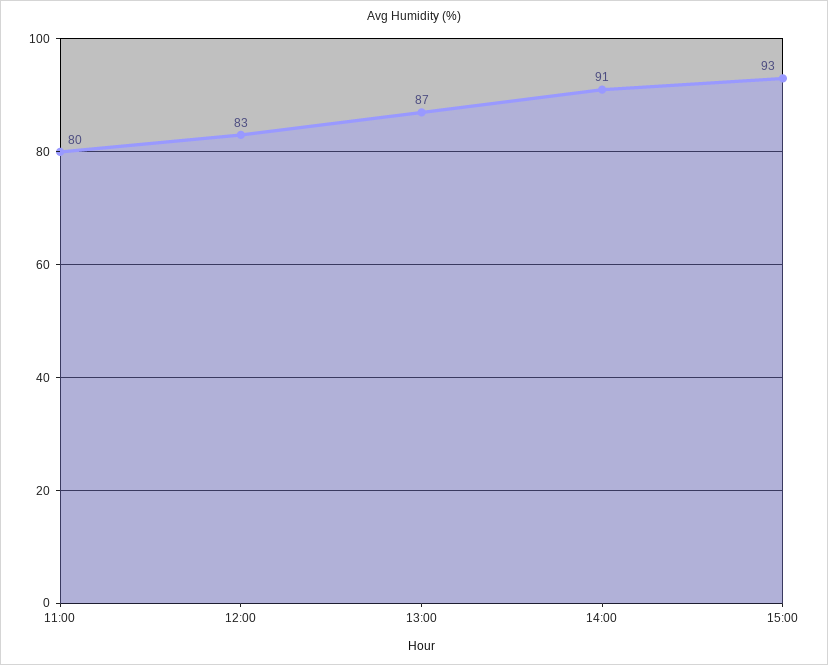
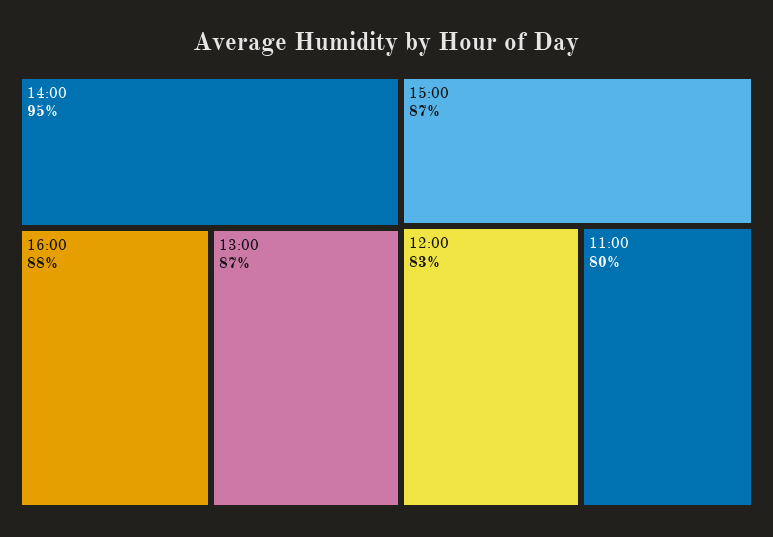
14:00: 91 -> 95
15:00: 93 -> 87
16:00: none -> 88

